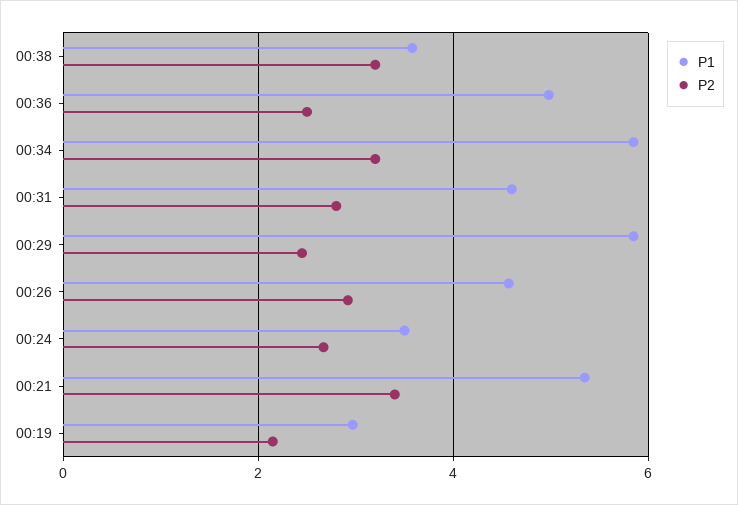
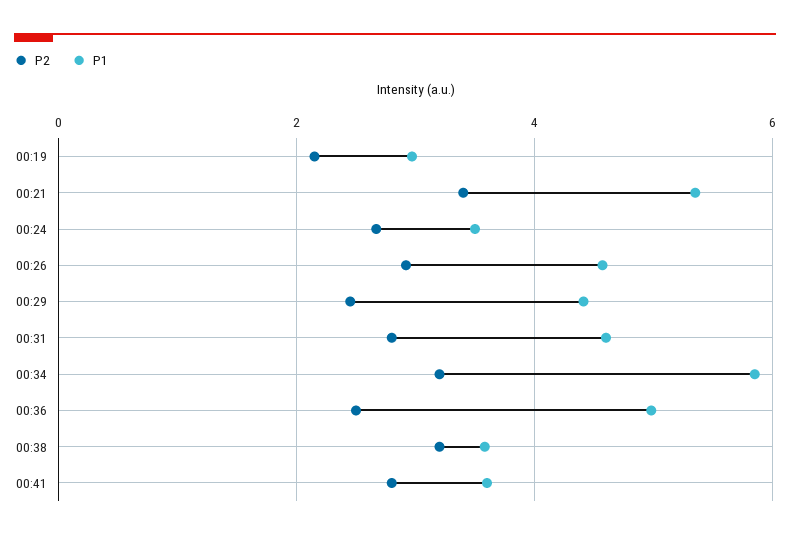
P1, 00:29: 5.8 -> 4.4
P2, 00:41: none -> 2.8
P1, 00:41: none -> 3.6

